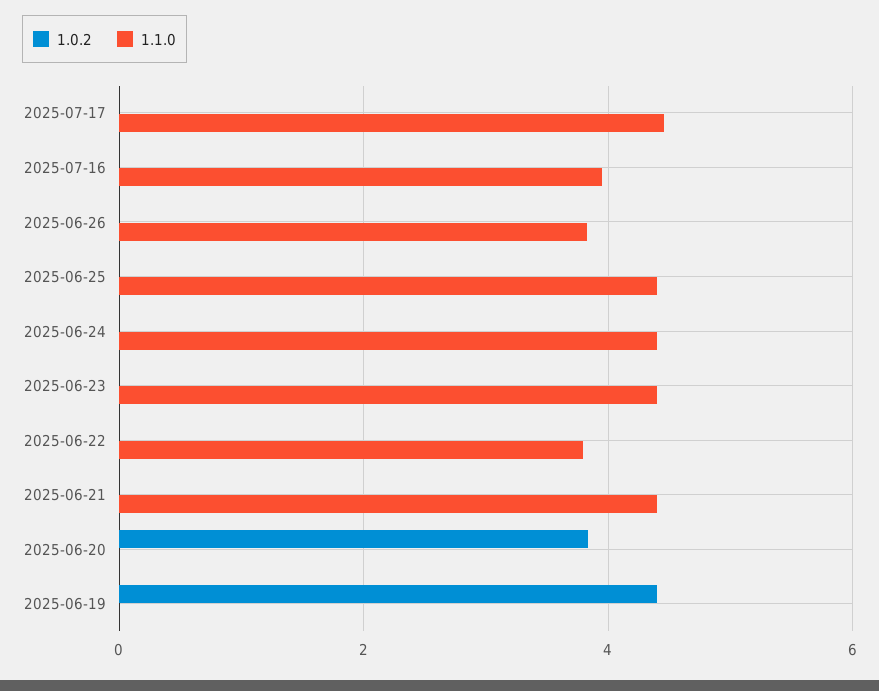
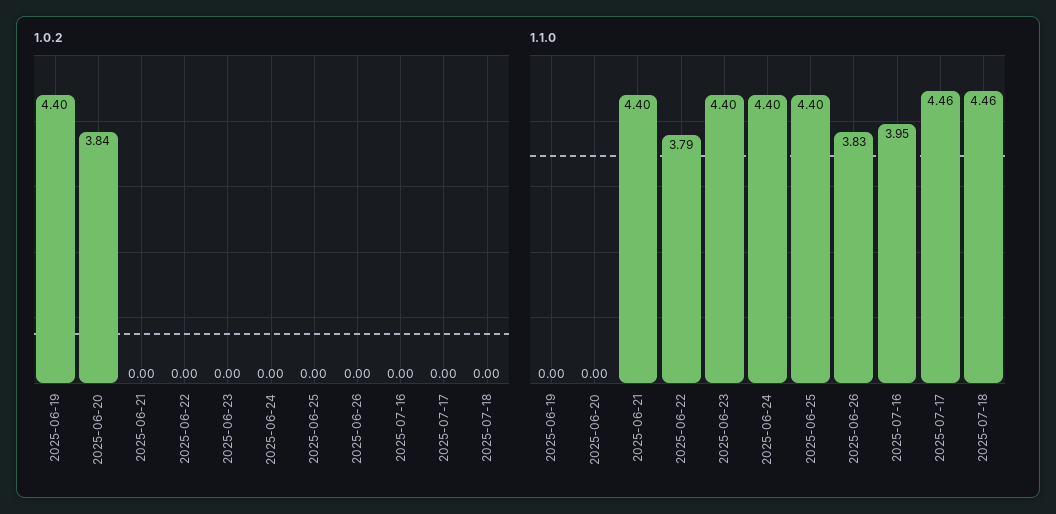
1.0.2, 2025-07-18: none -> 0
1.1.0, 2025-07-18: none -> 4.46

